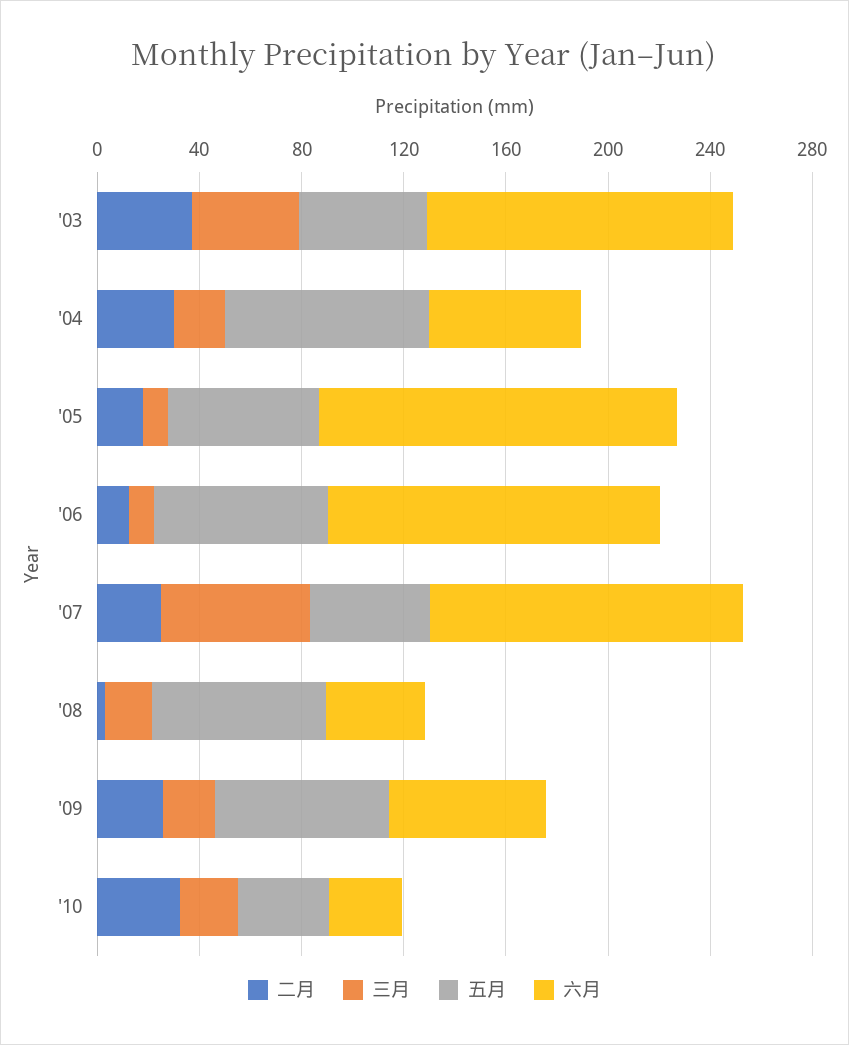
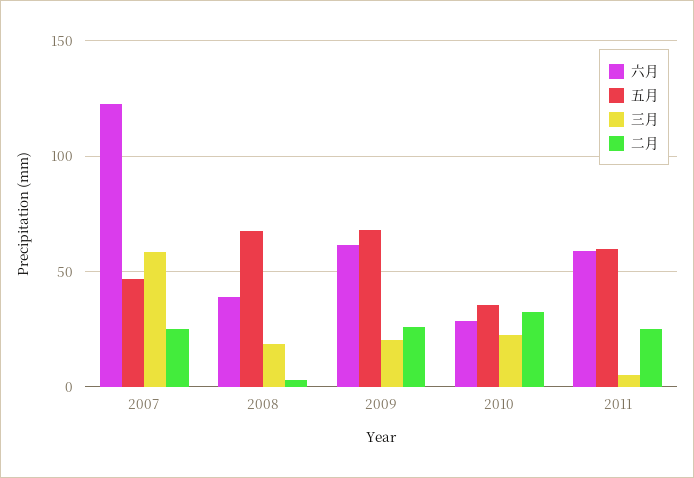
二月, '03: 40 -> none
三月, '03: 40 -> none
五月, '03: 50 -> none
六月, '03: 120 -> none
二月, '04: 30 -> none
三月, '04: 20 -> none
五月, '04: 80 -> none
六月, '04: 60 -> none
二月, '05: 20 -> none
三月, '05: 10 -> none
五月, '05: 60 -> none
六月, '05: 140 -> none
二月, '06: 10 -> none
三月, '06: 10 -> none
五月, '06: 70 -> none
六月, '06: 130 -> none
六月, 2011: none -> 60
五月, 2011: none -> 60
三月, 2011: none -> 5
二月, 2011: none -> 25

